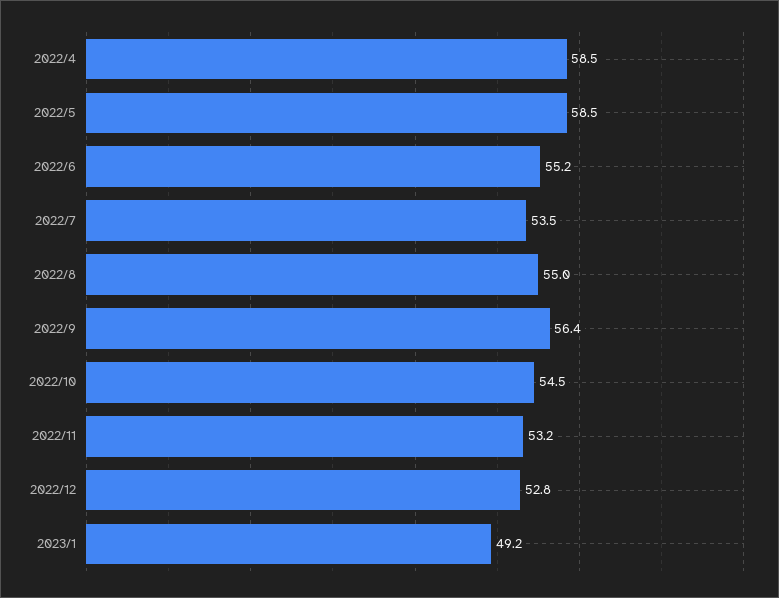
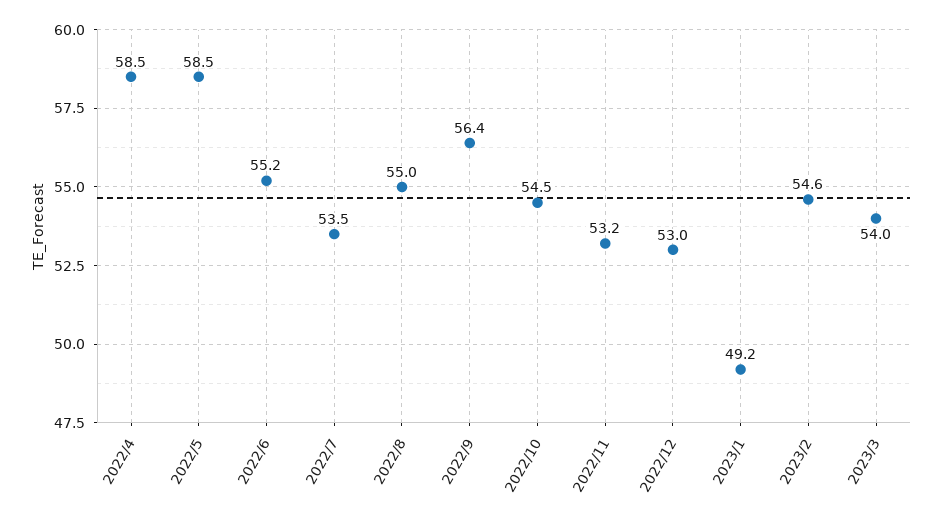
2022/12: 52.8 -> 53
2023/2: none -> 54.6
2023/3: none -> 54

